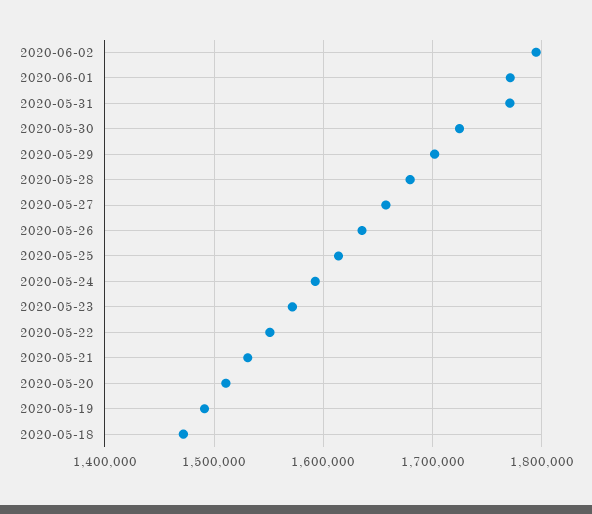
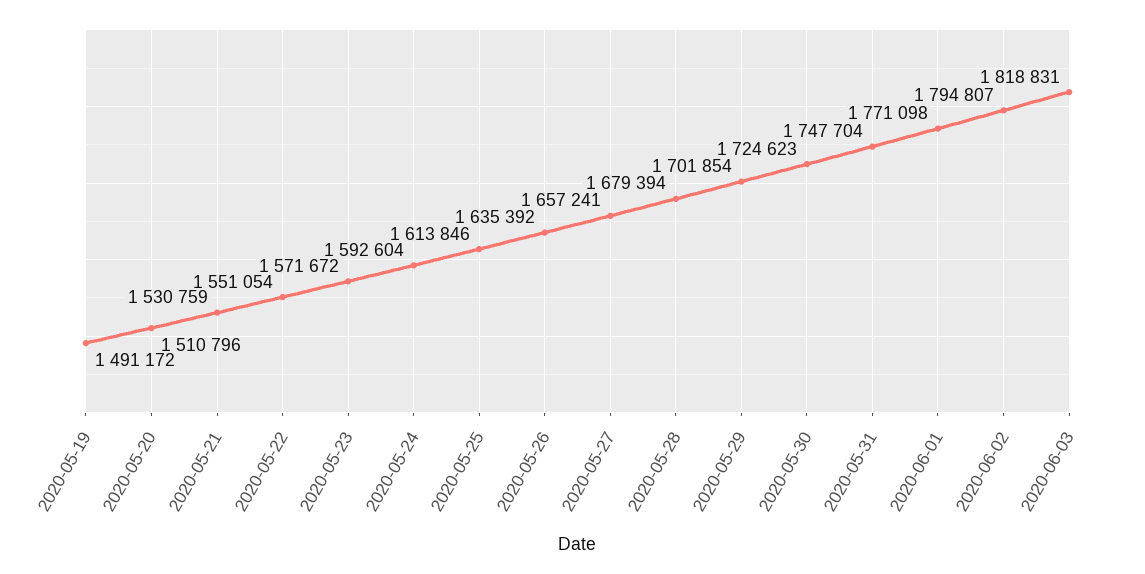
2020-05-31: 1770000 -> 1747704
2020-05-18: 1470000 -> none
2020-06-03: none -> 1818831

